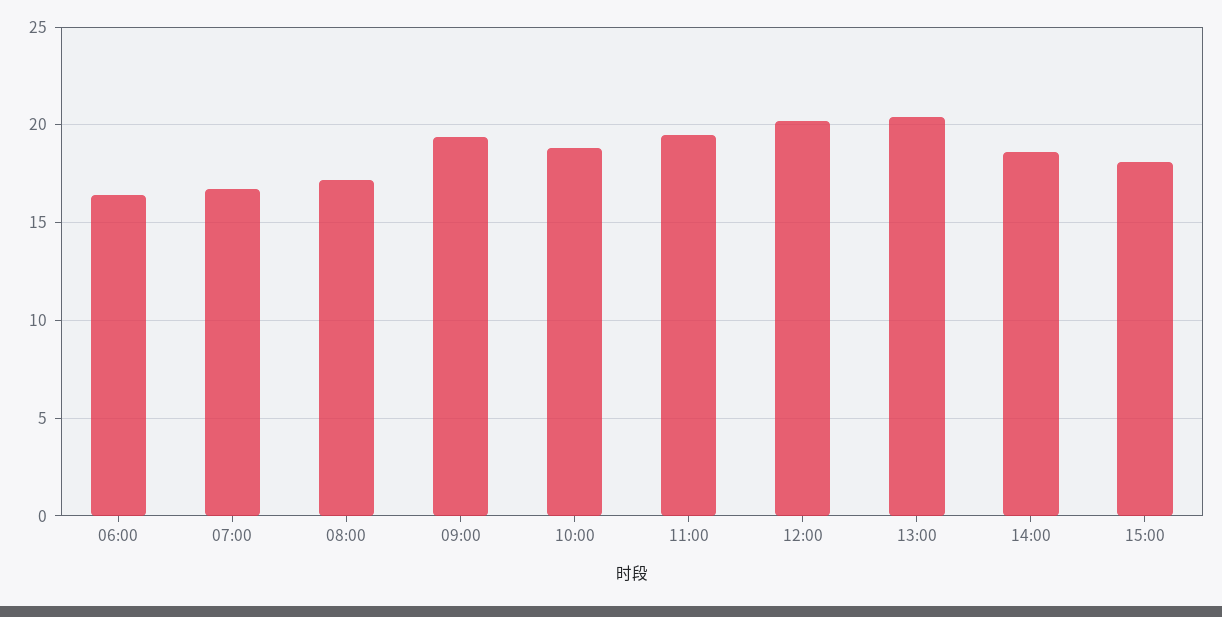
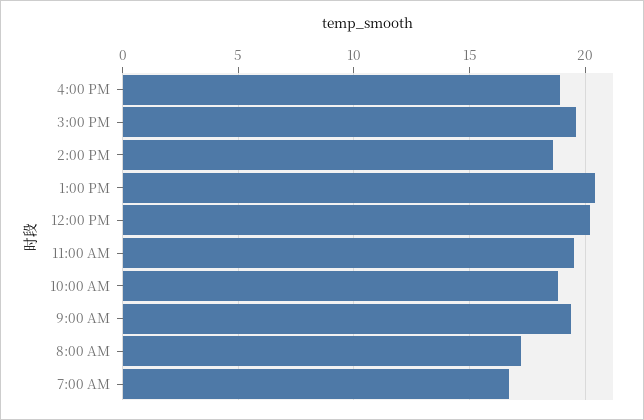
06:00: 16.5 -> none
15:00: 18 -> 19.5
4:00 PM: none -> 19

